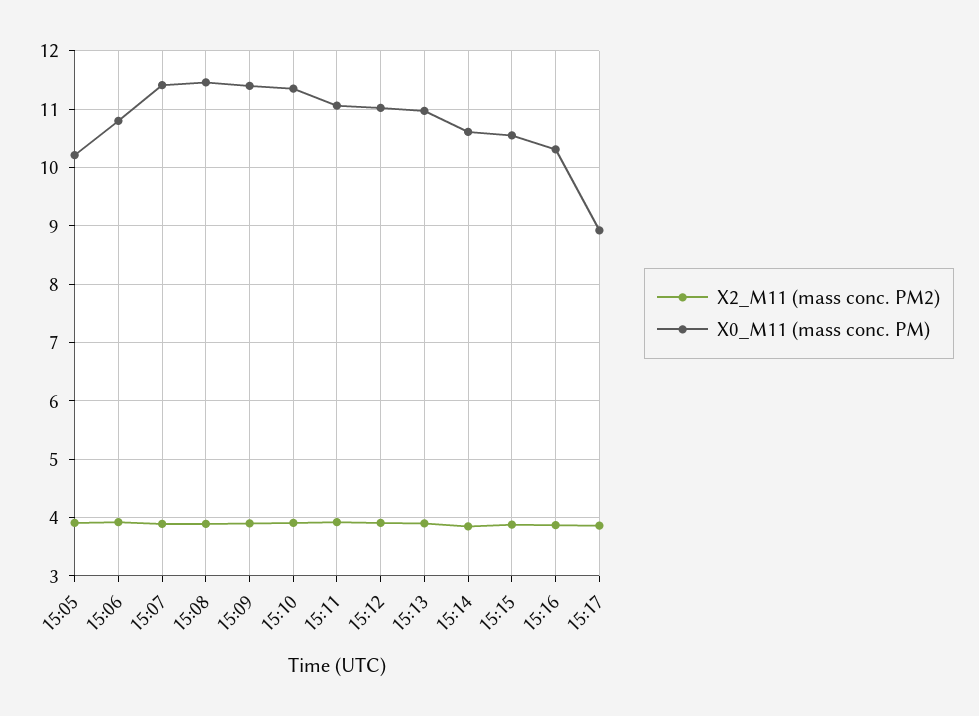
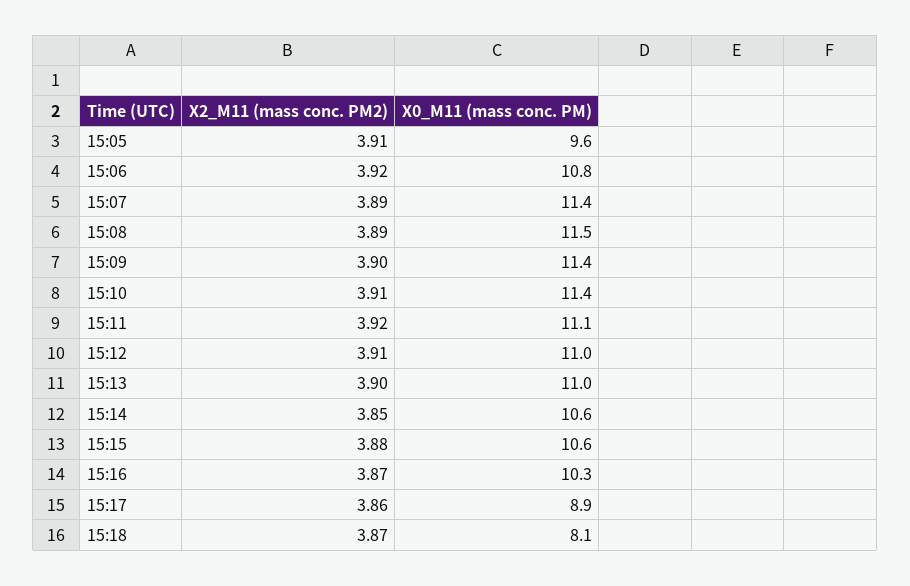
X0_M11 (mass conc. PM), 15:05: 10.2 -> 9.6
X2_M11 (mass conc. PM2), 15:18: none -> 3.87
X0_M11 (mass conc. PM), 15:18: none -> 8.1

